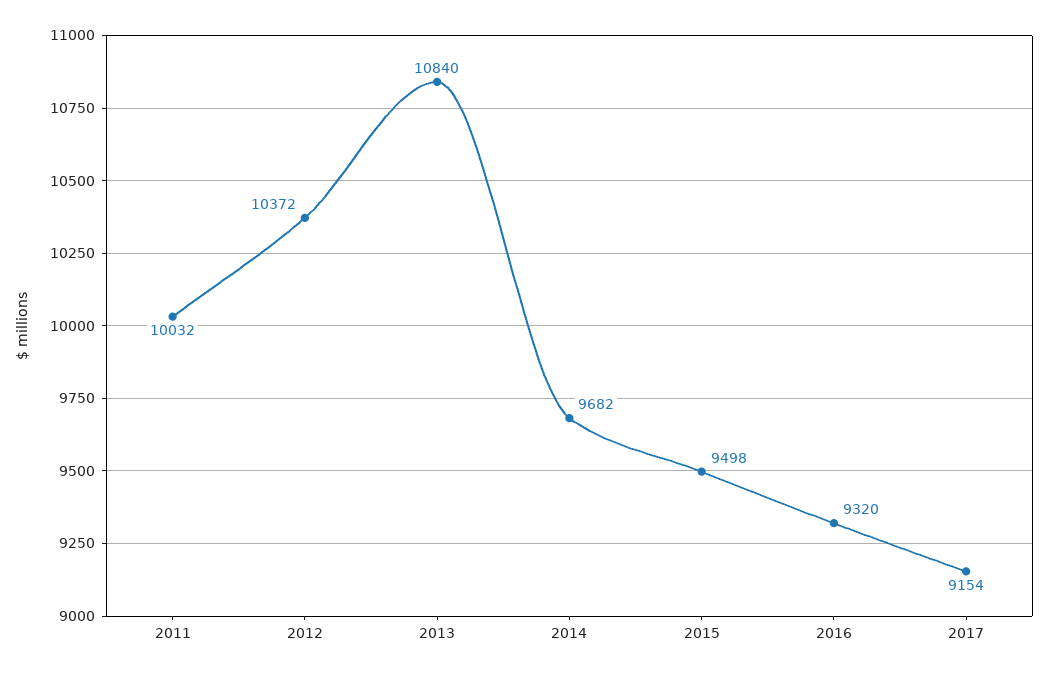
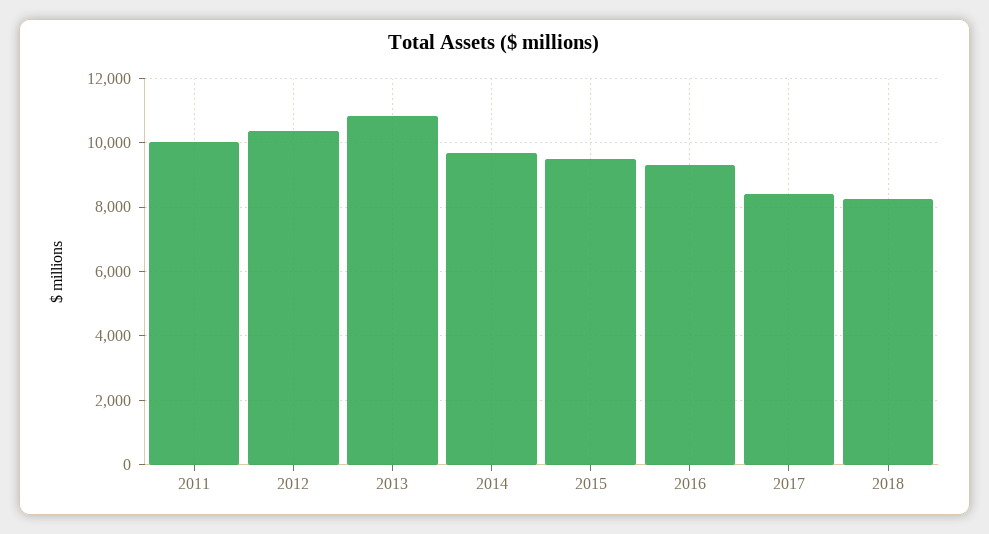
2017: 9154 -> 8400
2018: none -> 8200

